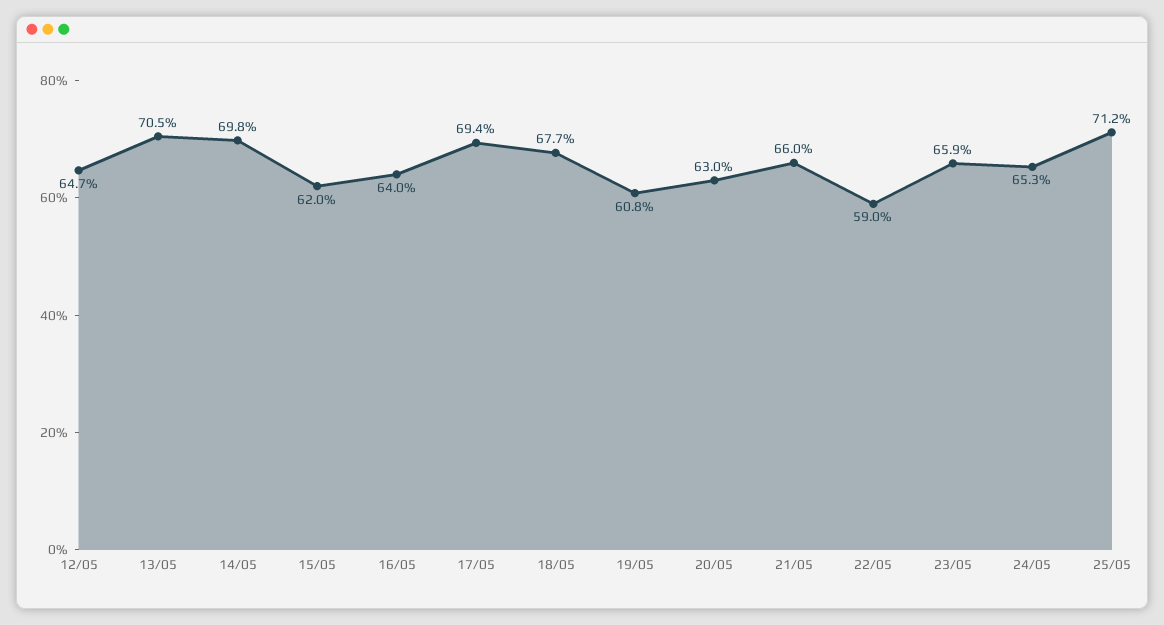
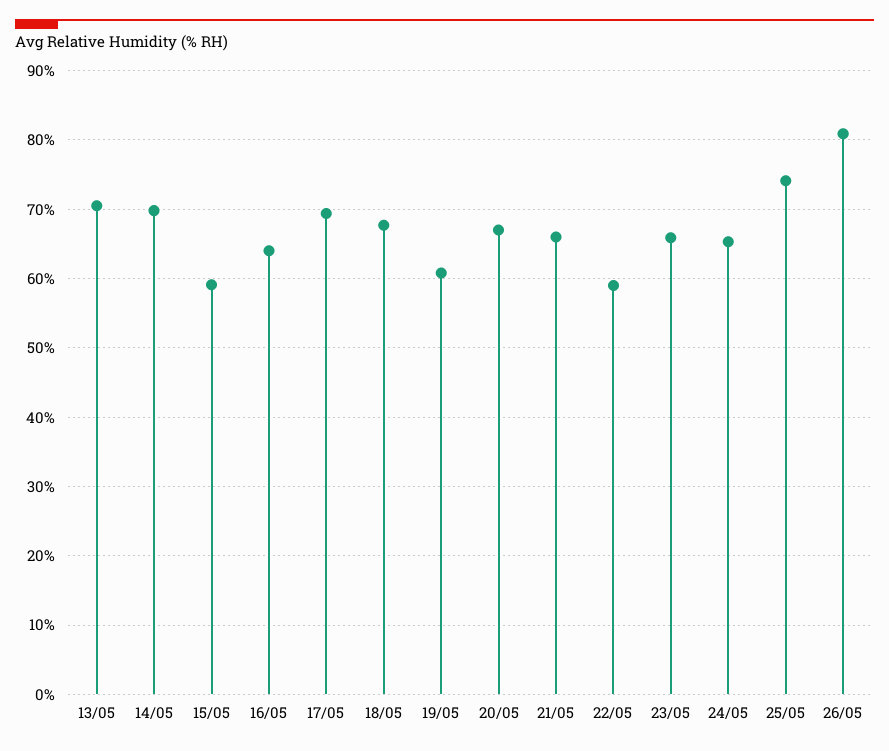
12/05: 64.7 -> none
15/05: 62 -> 59
20/05: 63 -> 67
25/05: 71.2 -> 74
26/05: none -> 81

